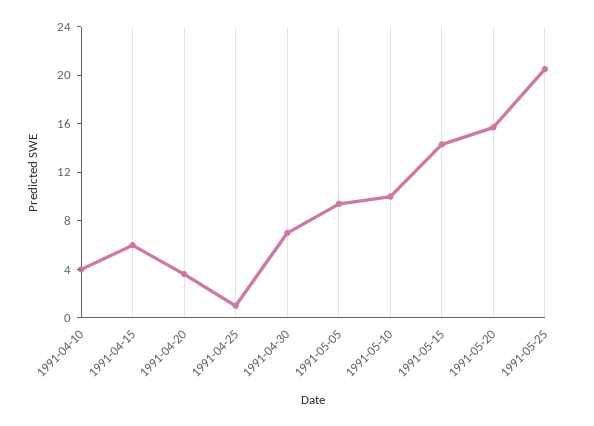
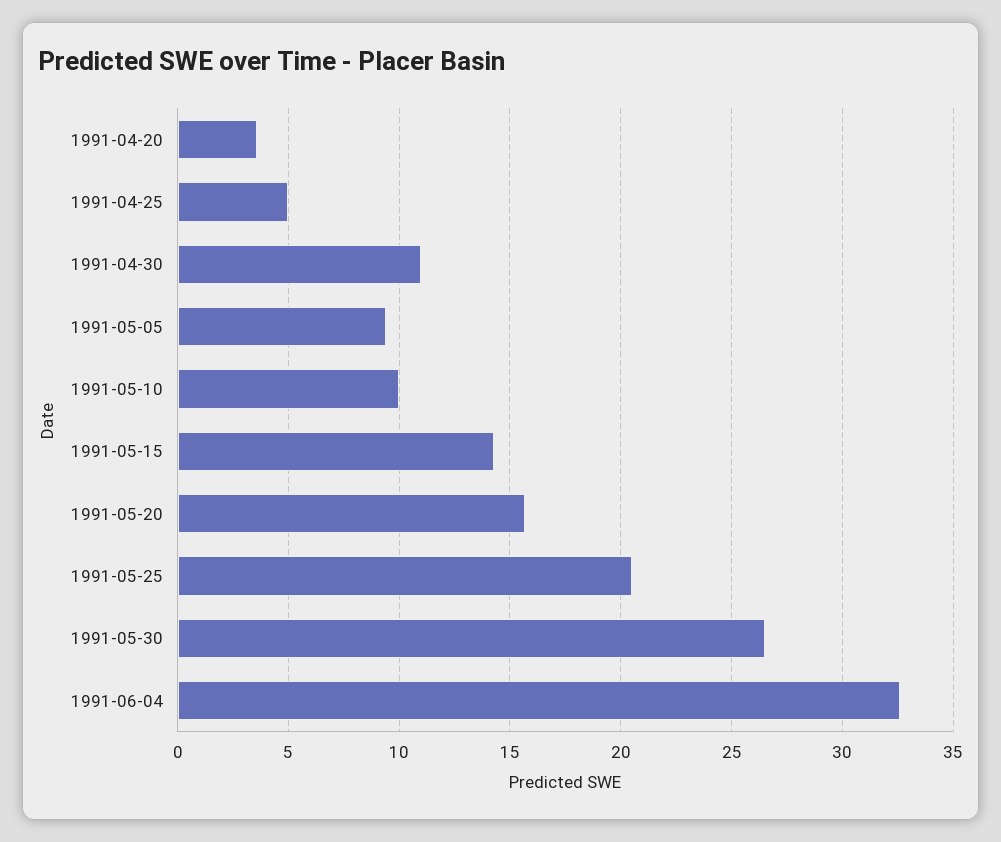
1991-04-10: 4 -> none
1991-04-15: 6 -> none
1991-04-25: 1 -> 5
1991-04-30: 7 -> 11
1991-05-30: none -> 26.5
1991-06-04: none -> 32.5

